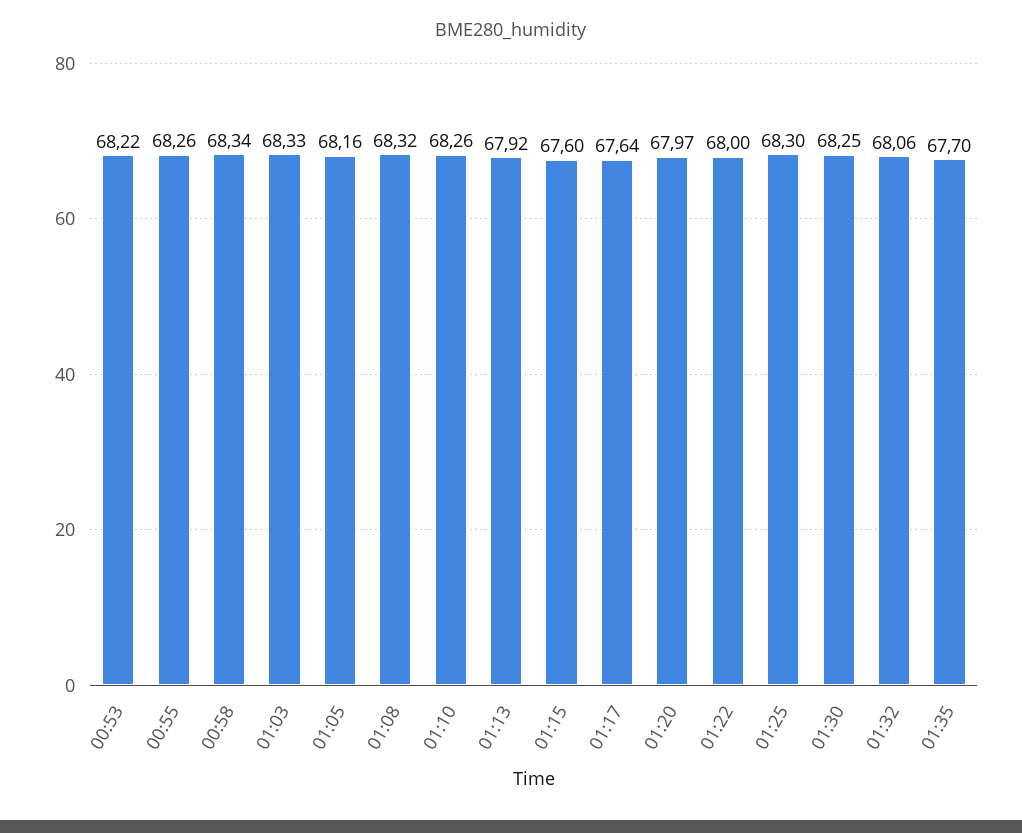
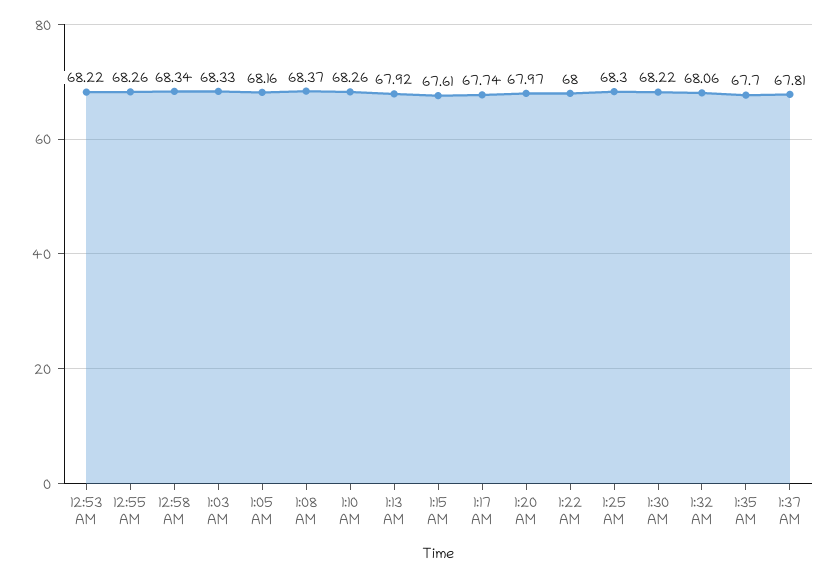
01:08: 68.32 -> 68.37
01:15: 67.6 -> 67.61
01:17: 67.64 -> 67.74
01:30: 68.25 -> 68.22
1:37 AM: none -> 67.81

